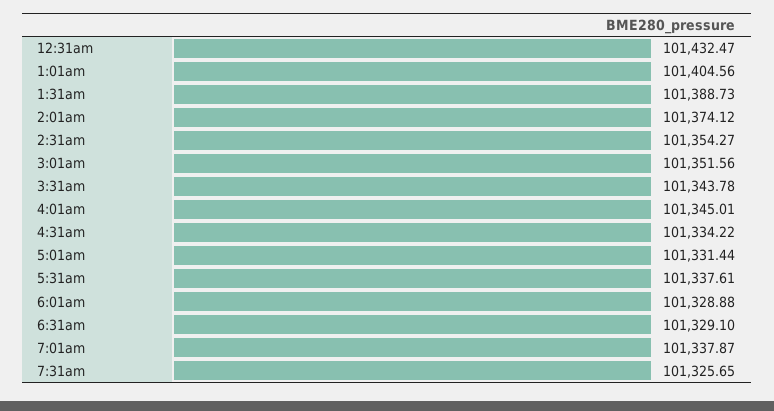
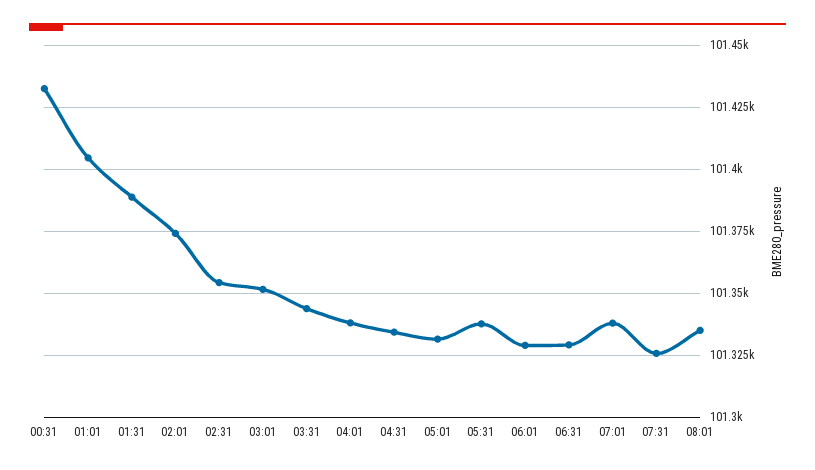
4:01am: 101345.01 -> 101337.5
08:01: none -> 101335

